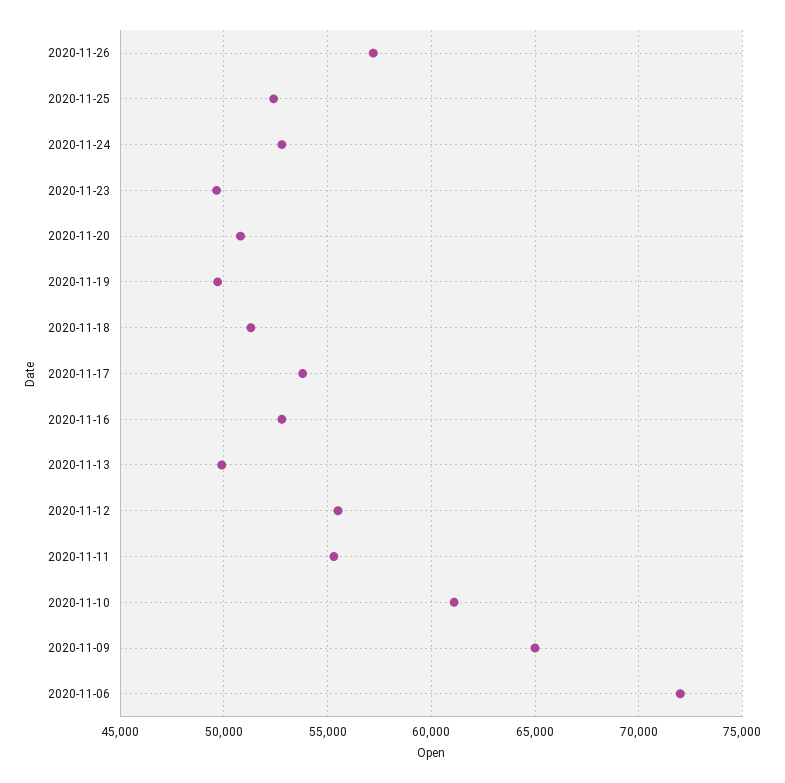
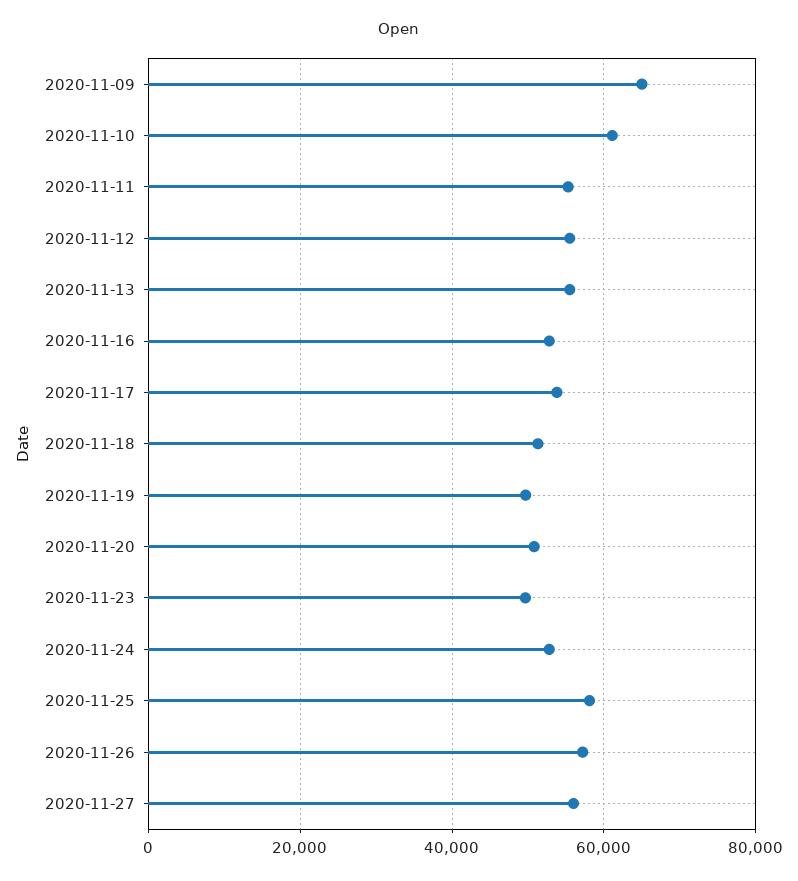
2020-11-25: 52500 -> 58000
2020-11-13: 50000 -> 56000
2020-11-06: 72000 -> none
2020-11-27: none -> 56000

